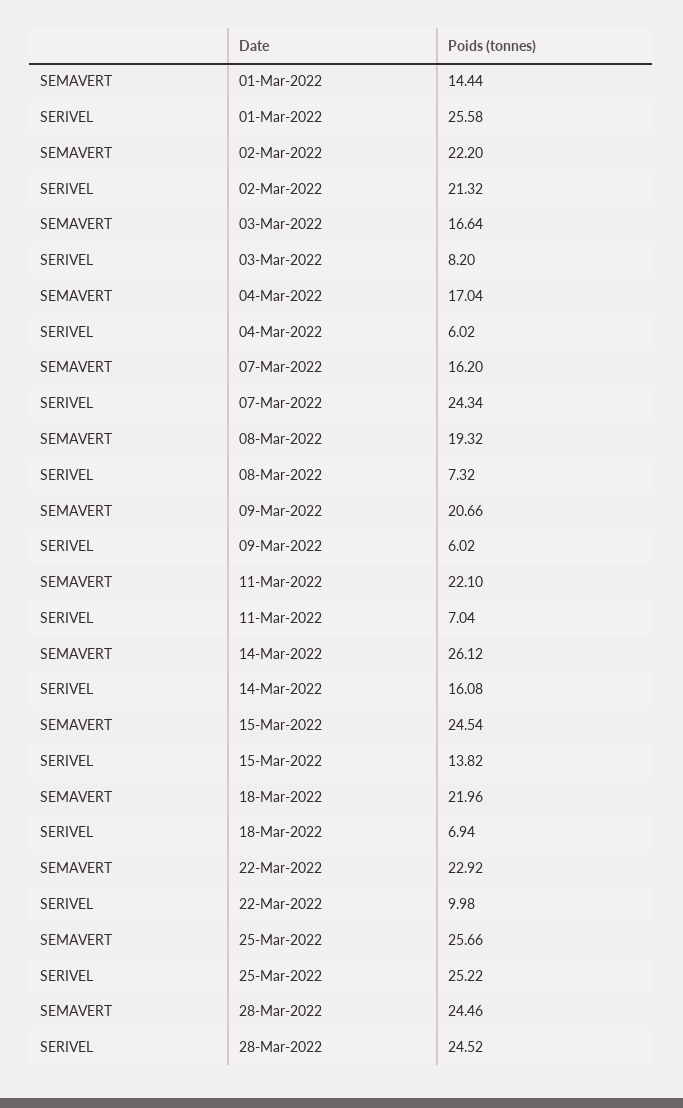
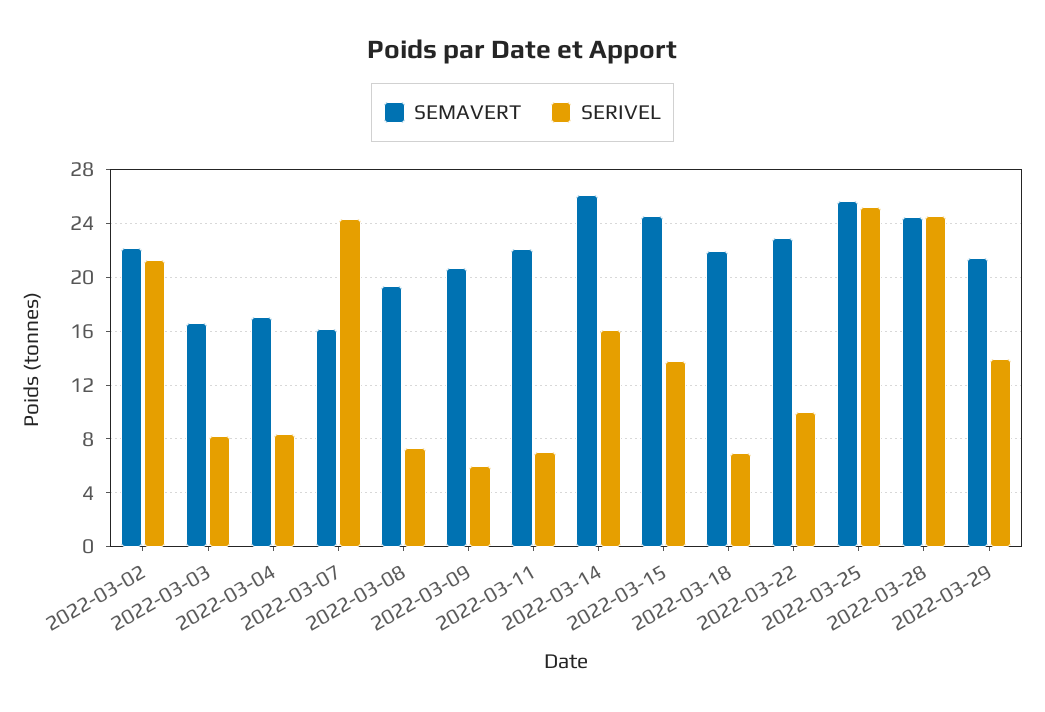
SEMAVERT, 01-Mar-2022: 14.44 -> none
SERIVEL, 01-Mar-2022: 25.58 -> none
SERIVEL, 04-Mar-2022: 6.02 -> 8.5
SEMAVERT, 2022-03-29: none -> 21.5
SERIVEL, 2022-03-29: none -> 14

